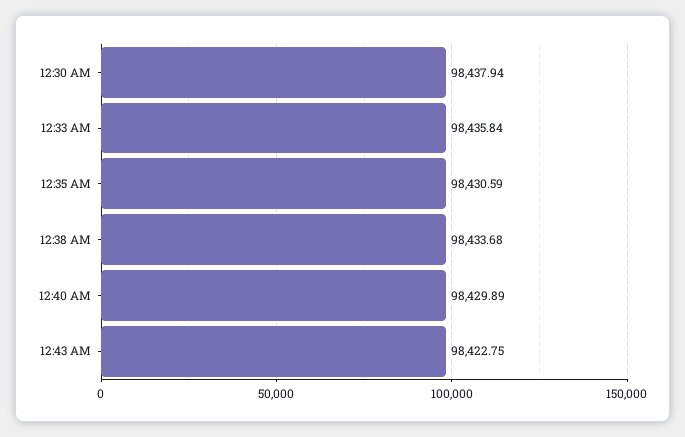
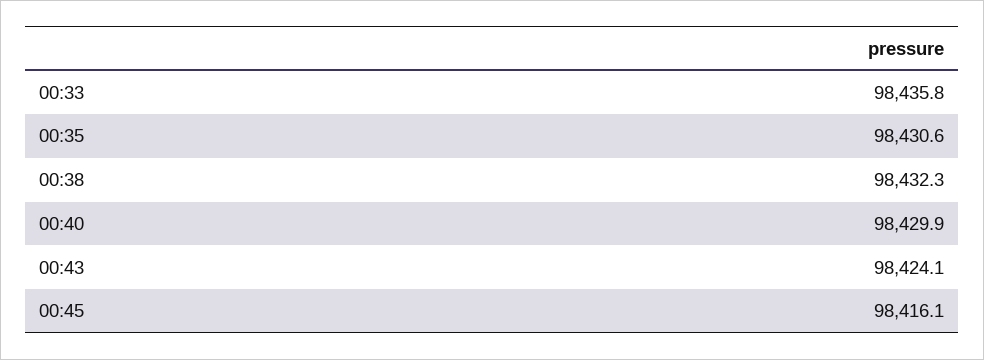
12:30 AM: 98437.94 -> none
12:38 AM: 98433.68 -> 98432.3
12:43 AM: 98422.75 -> 98424.1
00:45: none -> 98416.1

